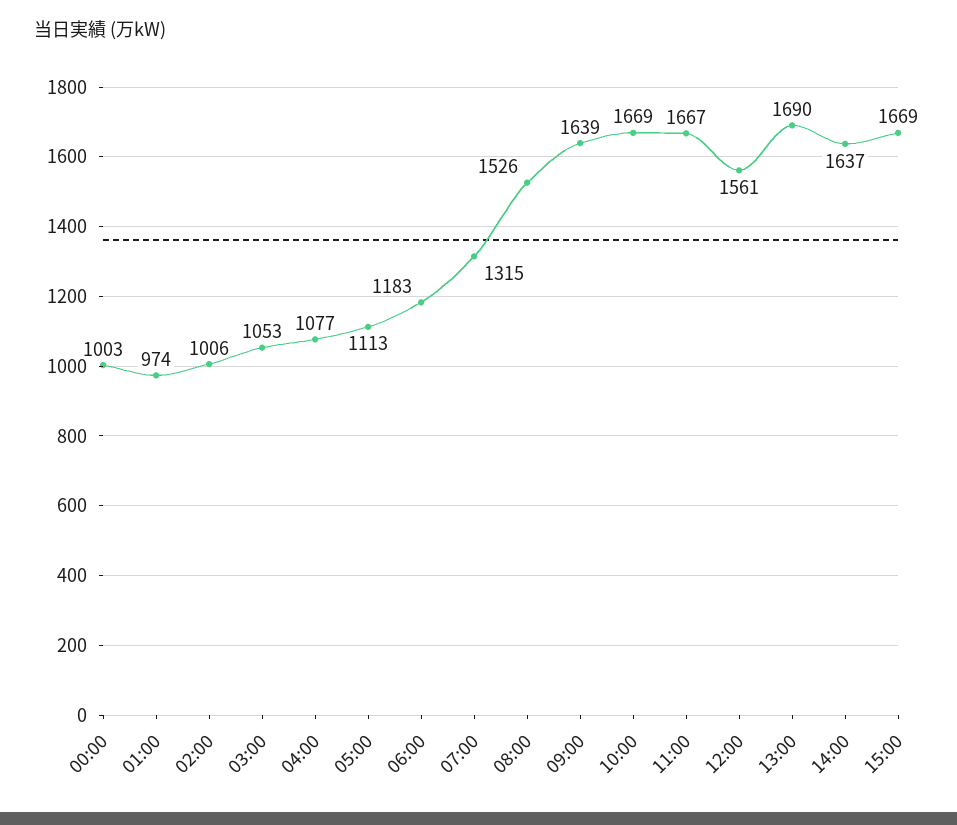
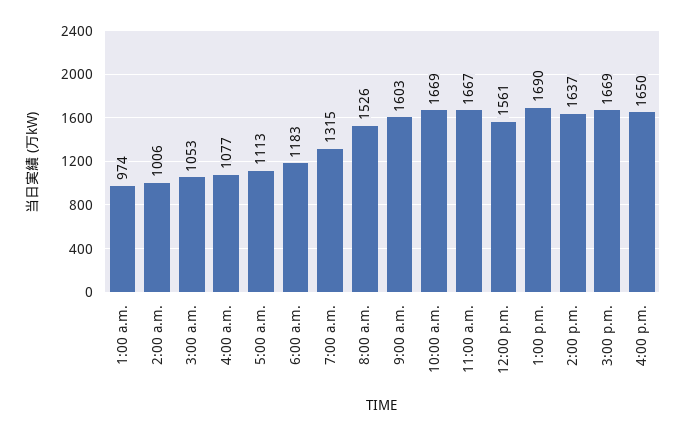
00:00: 1003 -> none
09:00: 1639 -> 1603
4:00 p.m.: none -> 1650

